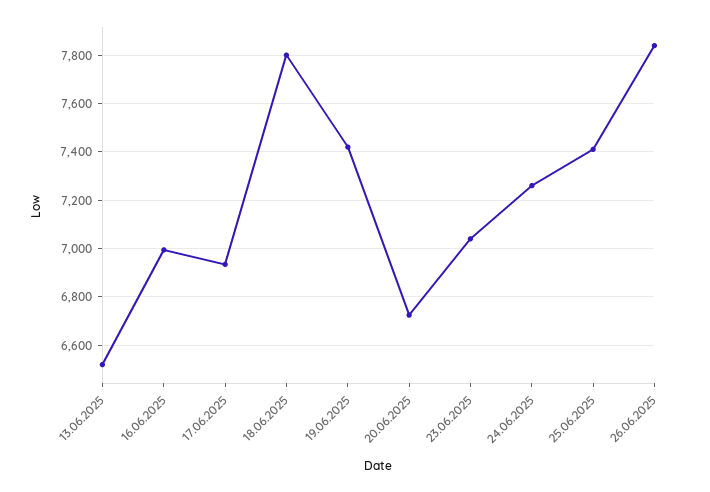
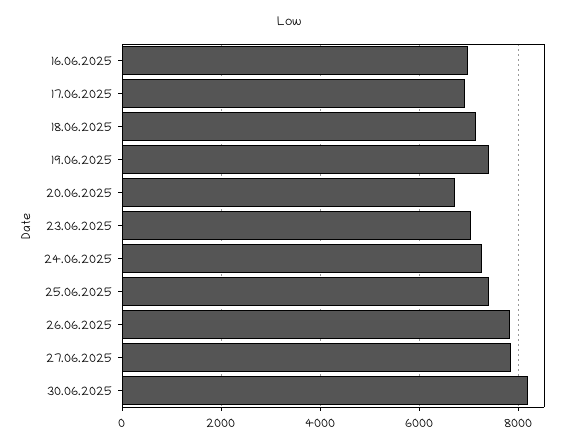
13.06.2025: 6525 -> none
18.06.2025: 7800 -> 7200
27.06.2025: none -> 7800
30.06.2025: none -> 8200

